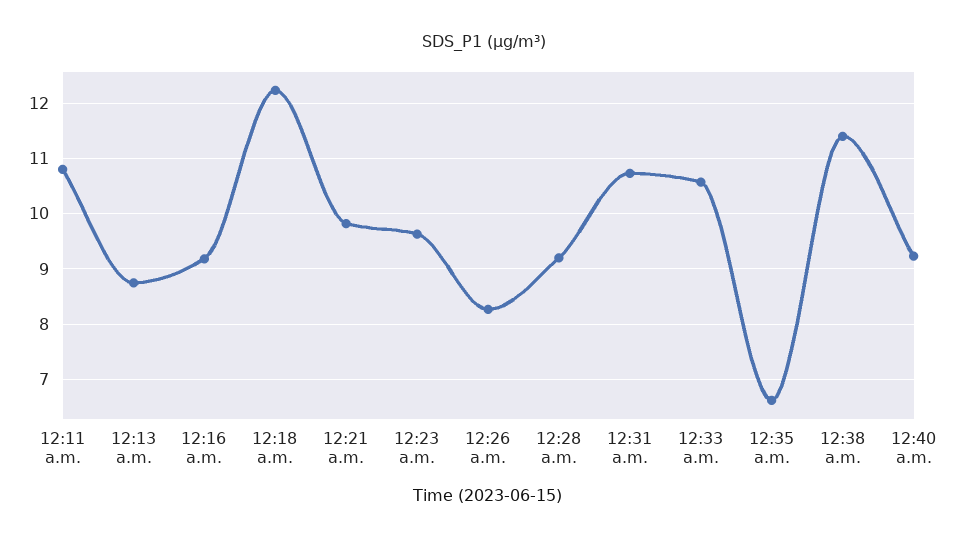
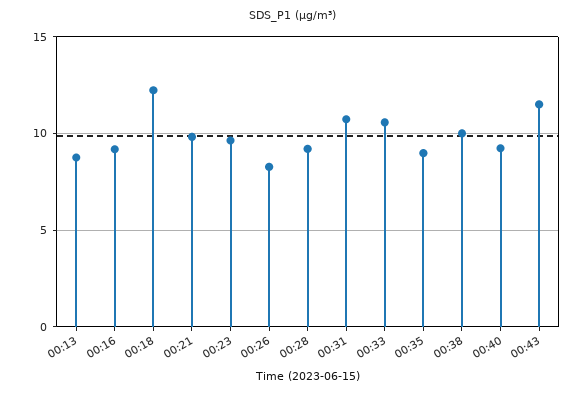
12:11 a.m.: 10.8 -> none
12:35 a.m.: 6.6 -> 9
12:38 a.m.: 11.4 -> 10
00:43: none -> 11.5

